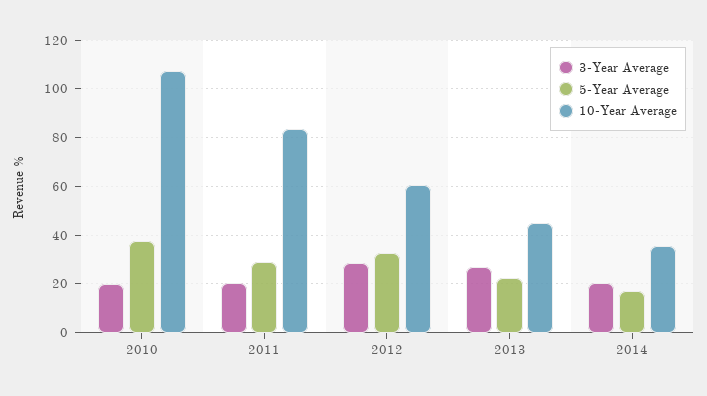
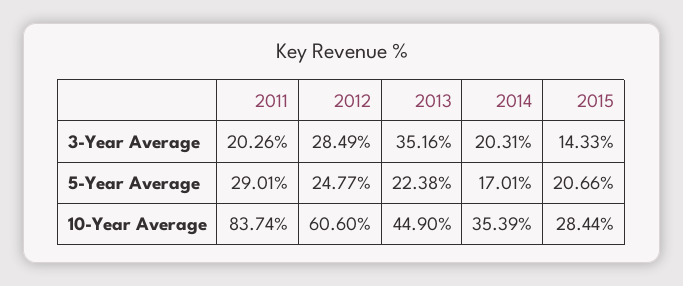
3-Year Average, 2010: 20 -> none
5-Year Average, 2010: 37.5 -> none
10-Year Average, 2010: 107.5 -> none
5-Year Average, 2012: 32.5 -> 24.77
3-Year Average, 2013: 27.5 -> 35.16
3-Year Average, 2015: none -> 14.33
5-Year Average, 2015: none -> 20.66
10-Year Average, 2015: none -> 28.44

